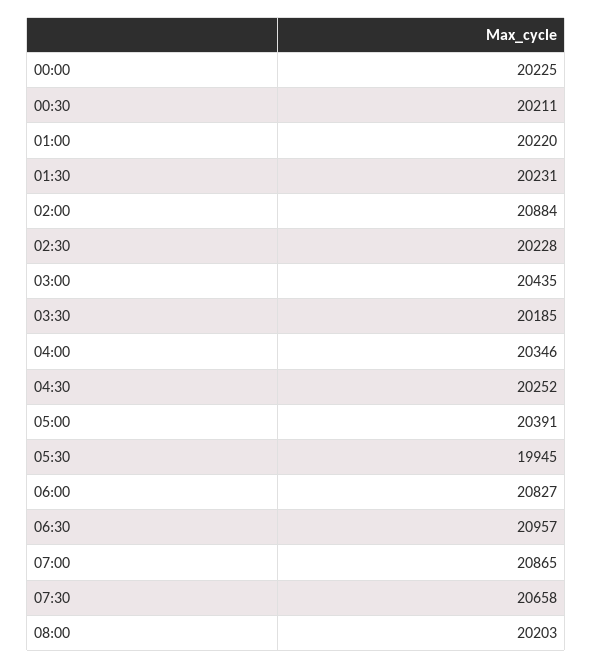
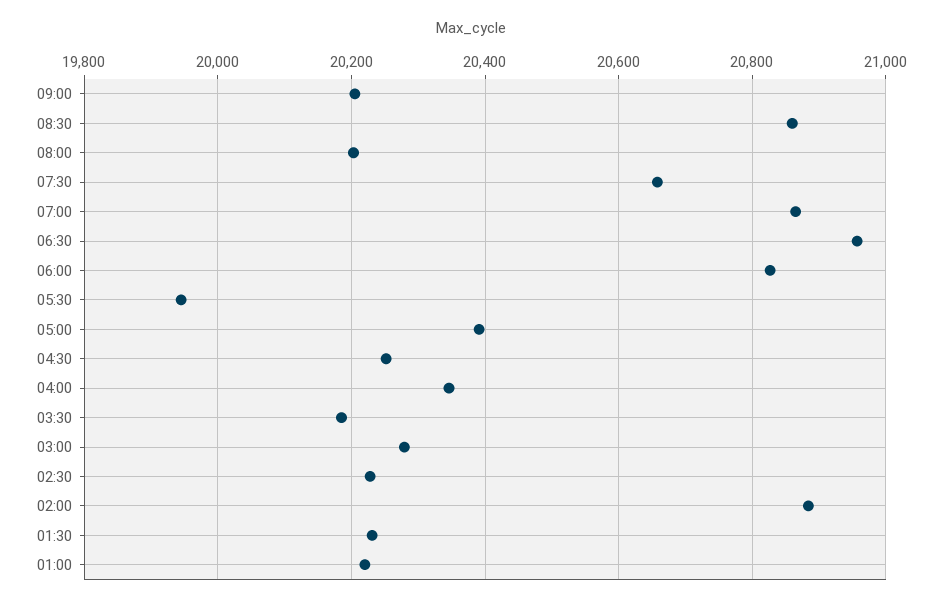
00:00: 20225 -> none
00:30: 20211 -> none
03:00: 20435 -> 20280
09:00: none -> 20200
08:30: none -> 20860

